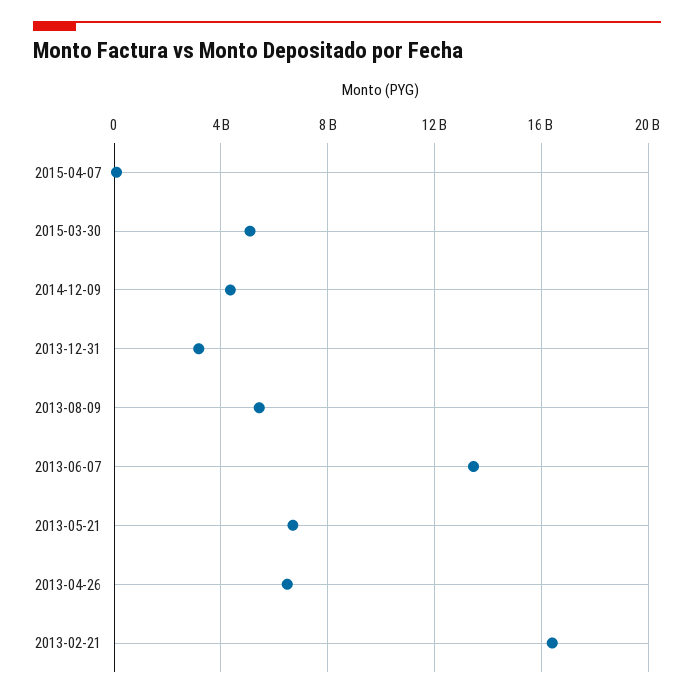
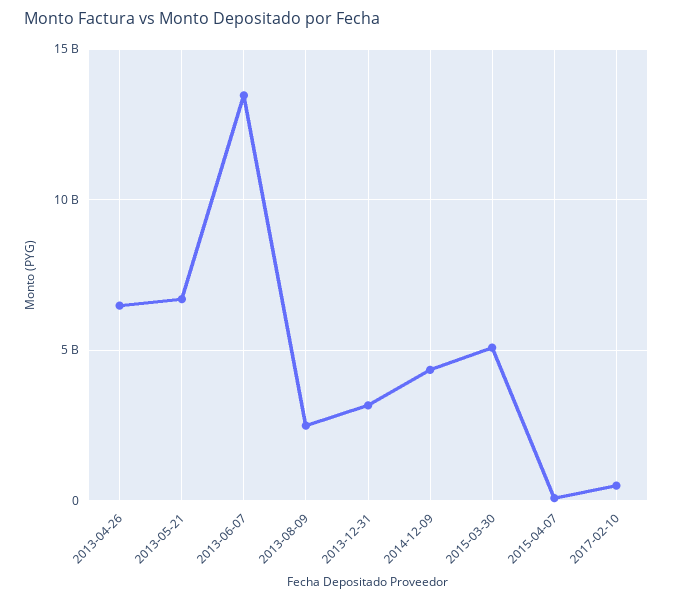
2013-08-09: 5500000000 -> 2500000000
2013-02-21: 16500000000 -> none
2017-02-10: none -> 500000000

